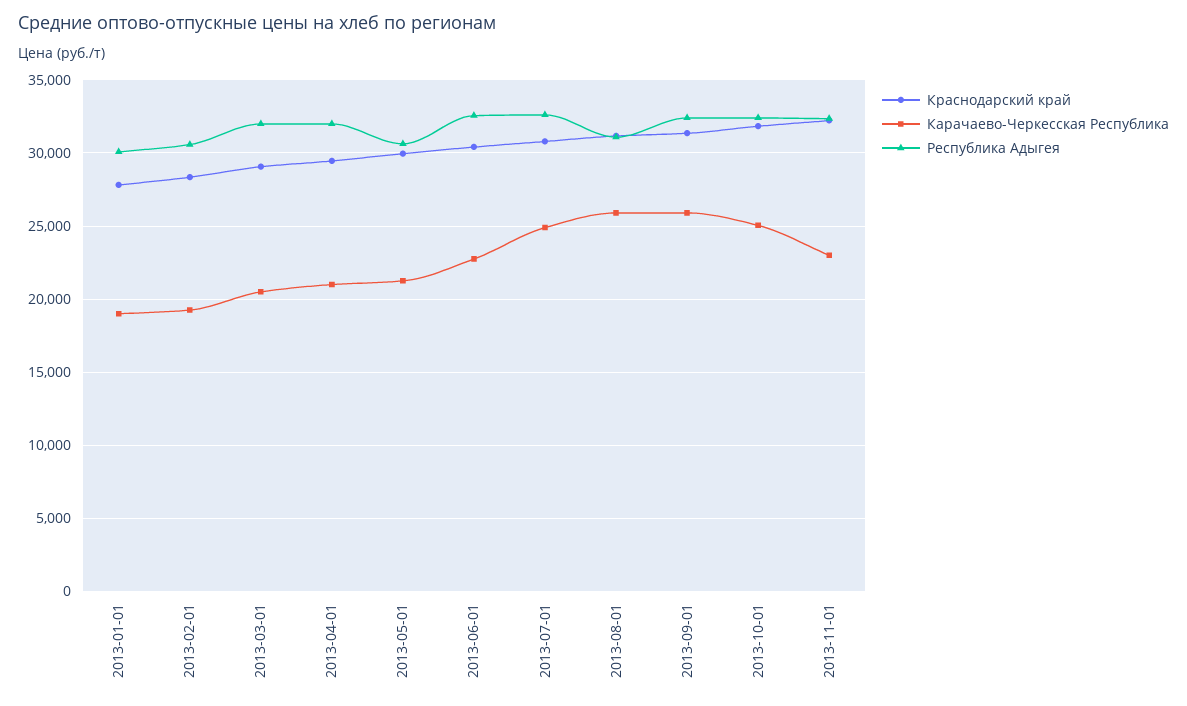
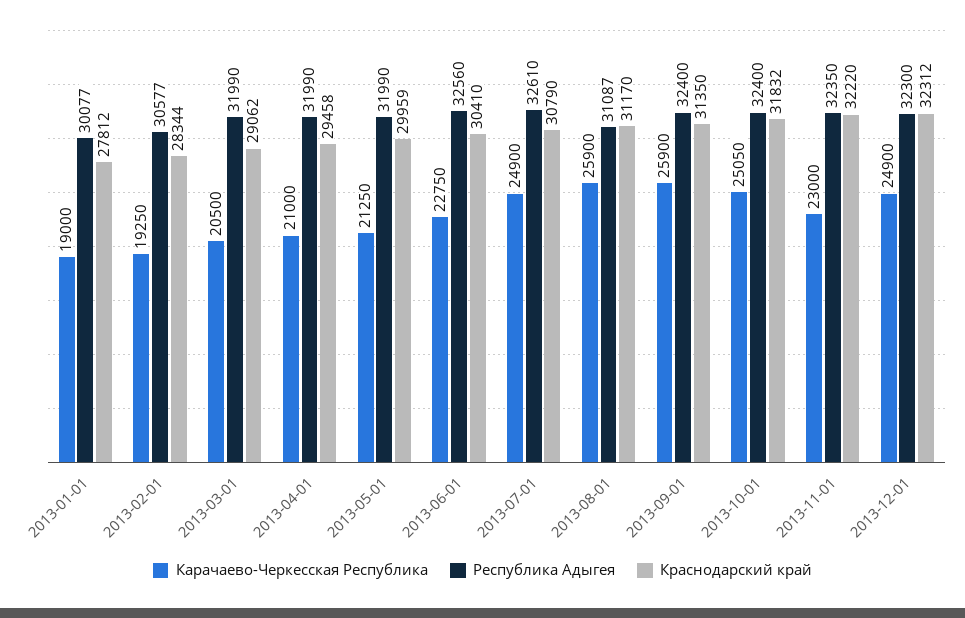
Республика Адыгея, 2013-05-01: 30500 -> 31990
Карачаево-Черкесская Республика, 2013-12-01: none -> 24900
Республика Адыгея, 2013-12-01: none -> 32300
Краснодарский край, 2013-12-01: none -> 32312

